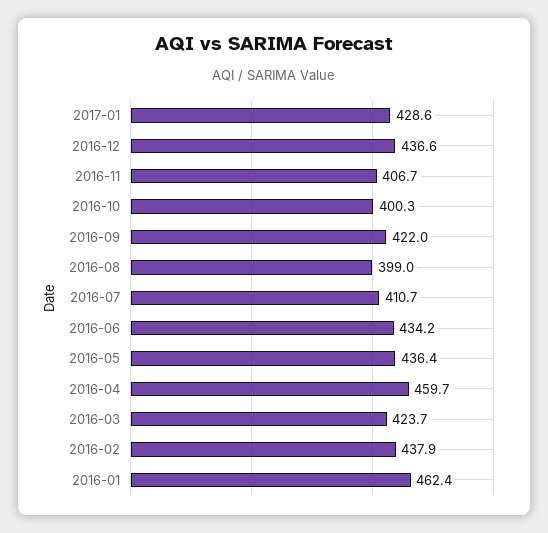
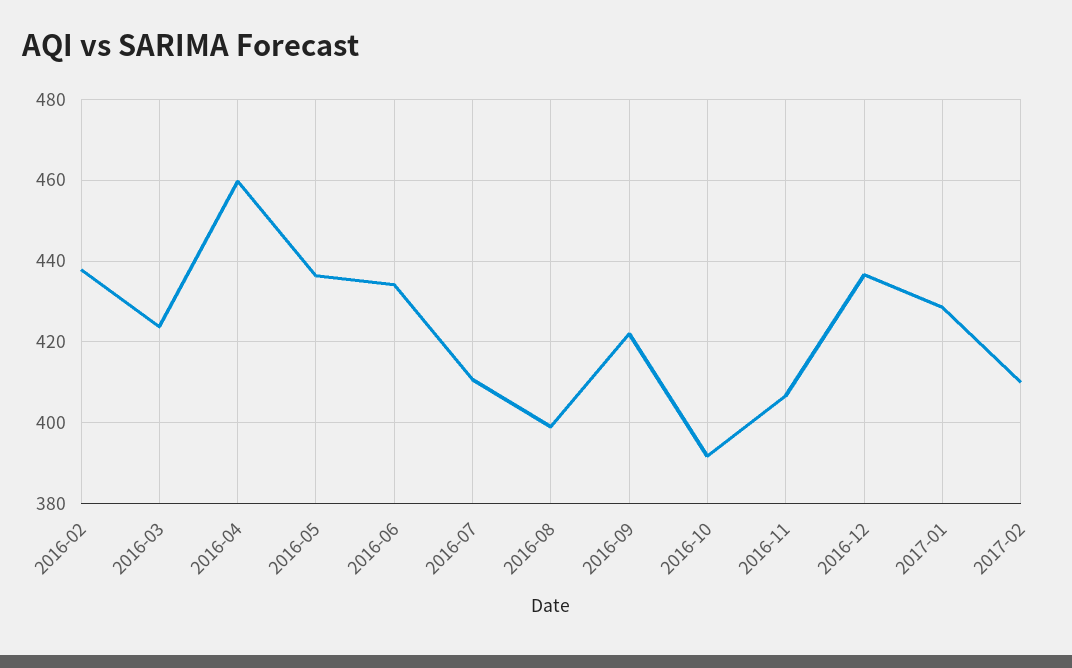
2016-10: 400.3 -> 392
2016-01: 462.4 -> none
2017-02: none -> 410

